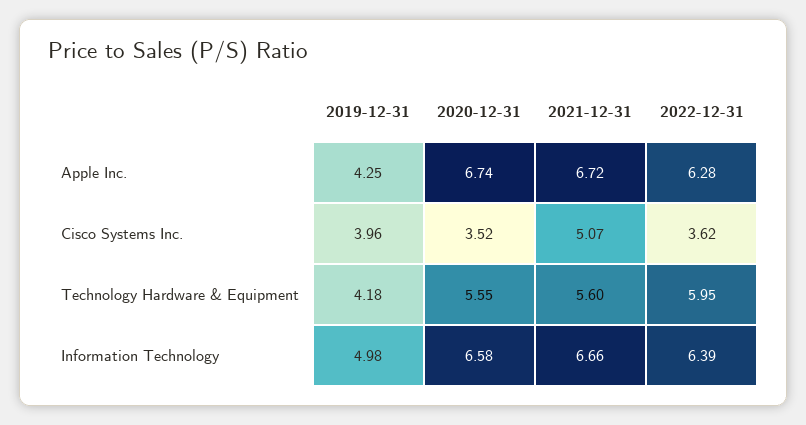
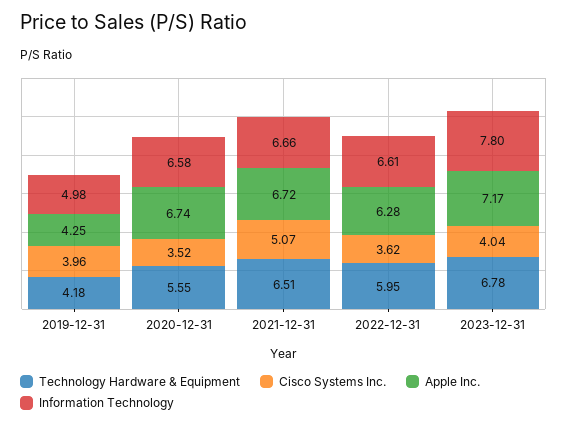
Technology Hardware & Equipment, 2021-12-31: 5.6 -> 6.51
Information Technology, 2022-12-31: 6.39 -> 6.61
Technology Hardware & Equipment, 2023-12-31: none -> 6.78
Cisco Systems Inc., 2023-12-31: none -> 4.04
Apple Inc., 2023-12-31: none -> 7.17
Information Technology, 2023-12-31: none -> 7.8

